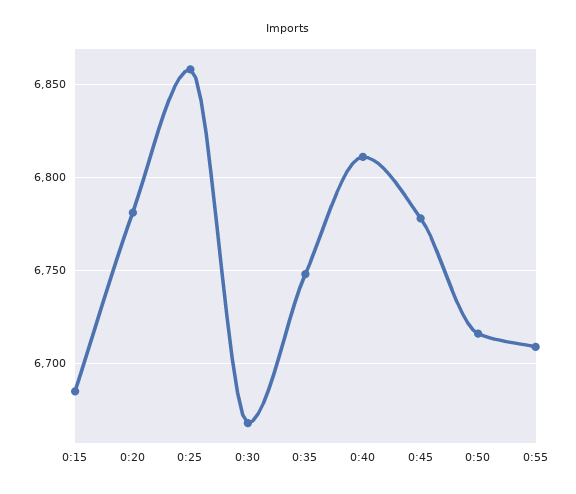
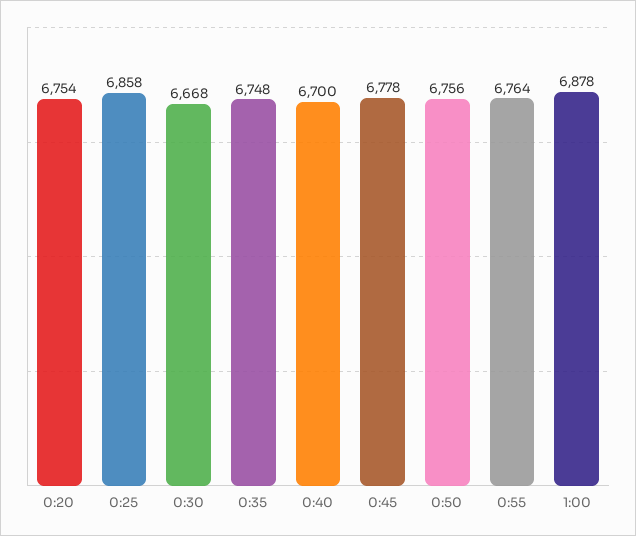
0:15: 6685 -> none
0:20: 6780 -> 6754
0:40: 6810 -> 6700
0:50: 6715 -> 6756
0:55: 6710 -> 6764
1:00: none -> 6878

